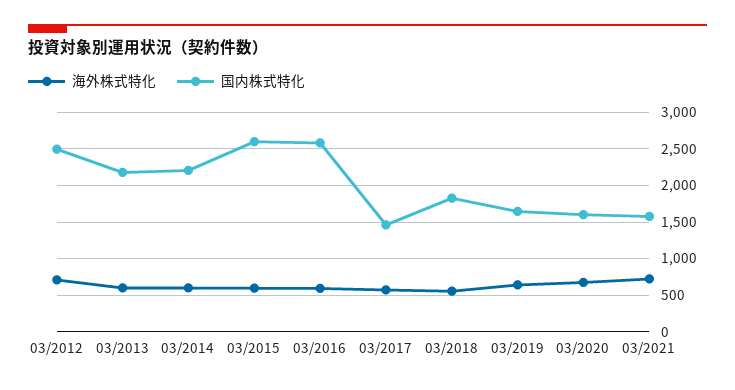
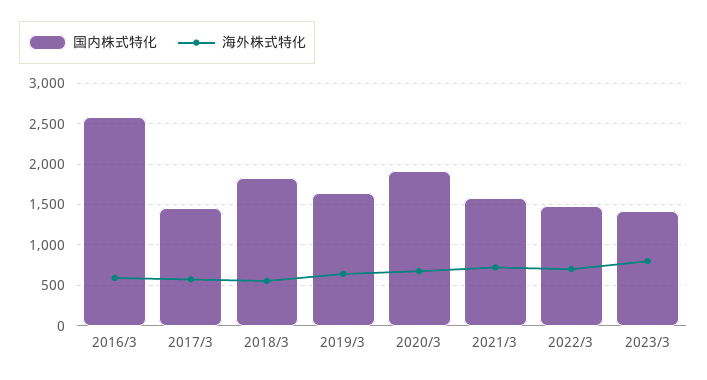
海外株式特化, 03/2012: 700 -> none
国内株式特化, 03/2012: 2500 -> none
海外株式特化, 03/2013: 600 -> none
国内株式特化, 03/2013: 2200 -> none
海外株式特化, 03/2014: 600 -> none
国内株式特化, 03/2014: 2200 -> none
海外株式特化, 03/2015: 600 -> none
国内株式特化, 03/2015: 2600 -> none
国内株式特化, 03/2020: 1600 -> 1900
国内株式特化, 2022/3: none -> 1500
海外株式特化, 2022/3: none -> 700
国内株式特化, 2023/3: none -> 1400
海外株式特化, 2023/3: none -> 800

